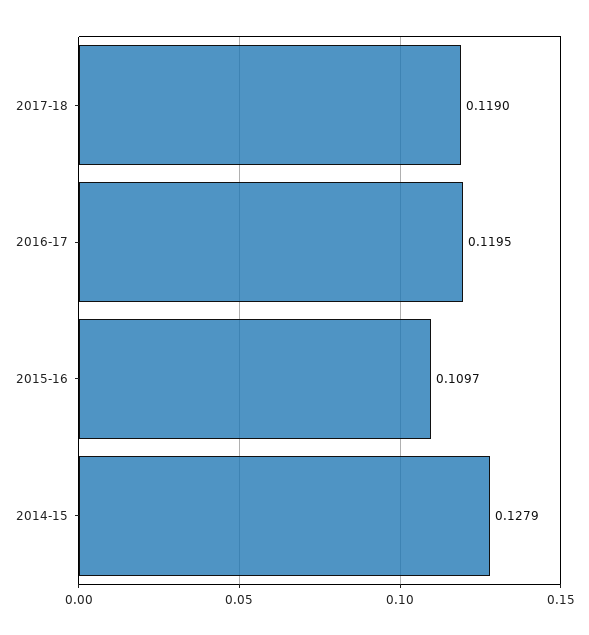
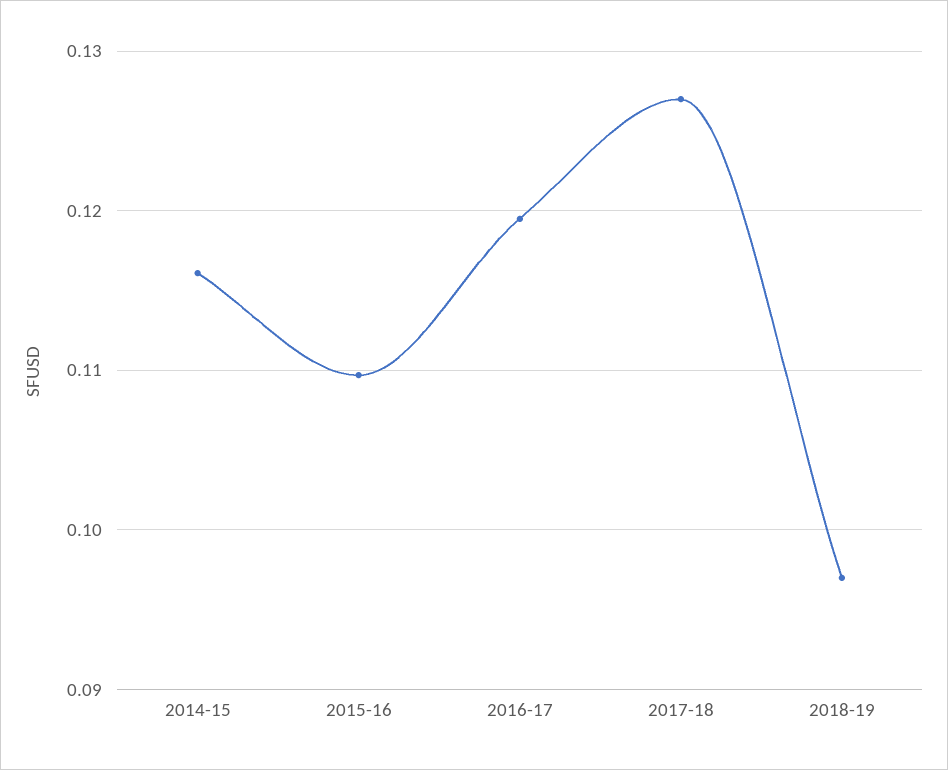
2017-18: 0.119 -> 0.127
2014-15: 0.1279 -> 0.116
2018-19: none -> 0.097

